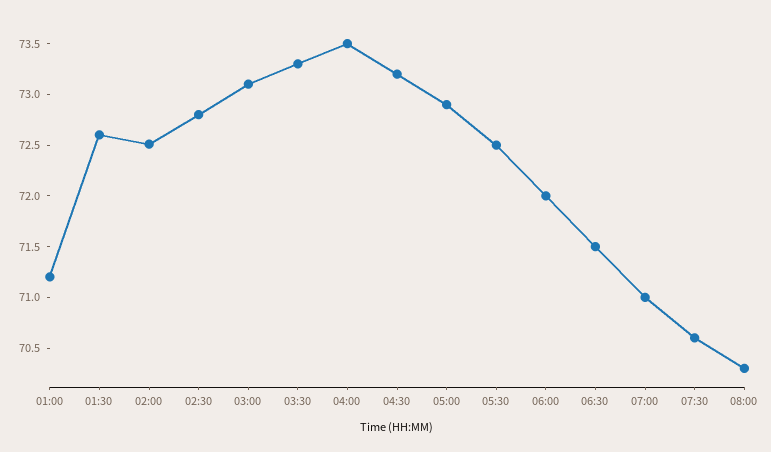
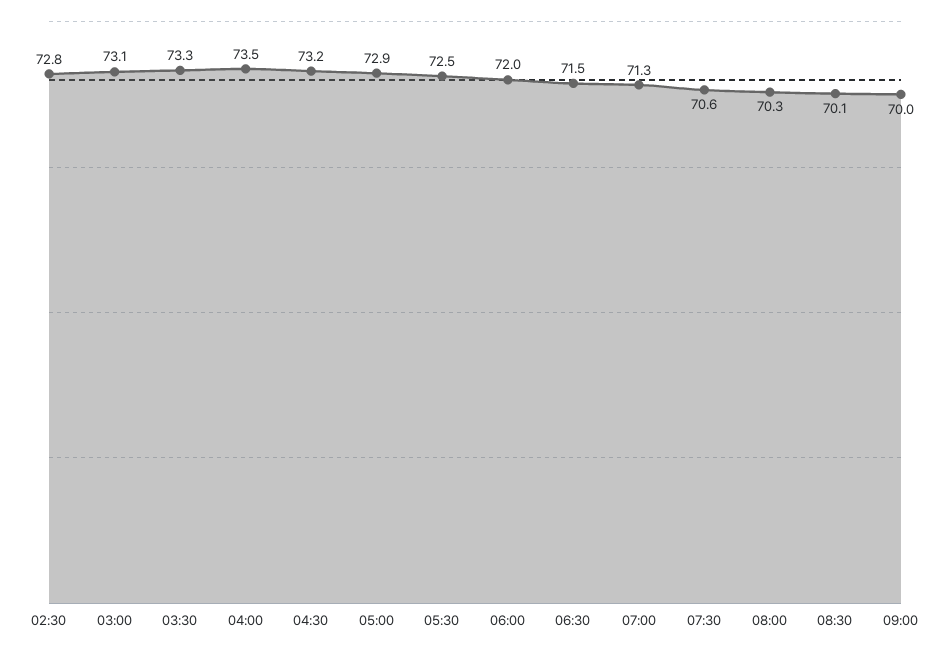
01:00: 71.2 -> none
01:30: 72.6 -> none
02:00: 72.5 -> none
07:00: 71 -> 71.3
08:30: none -> 70.1
09:00: none -> 70

